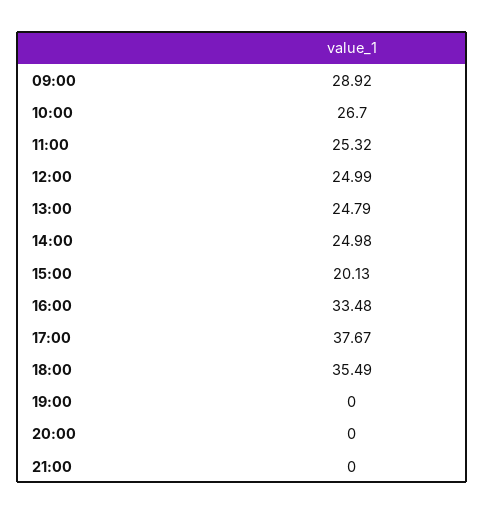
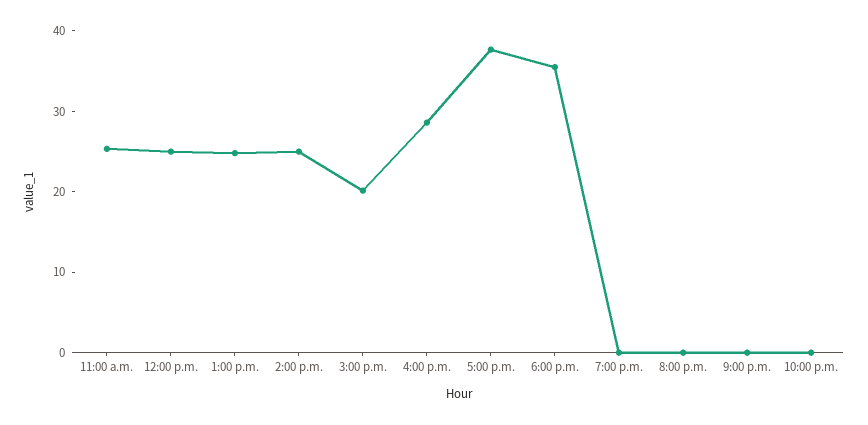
09:00: 28.92 -> none
10:00: 26.7 -> none
16:00: 33.48 -> 28
10:00 p.m.: none -> 0

